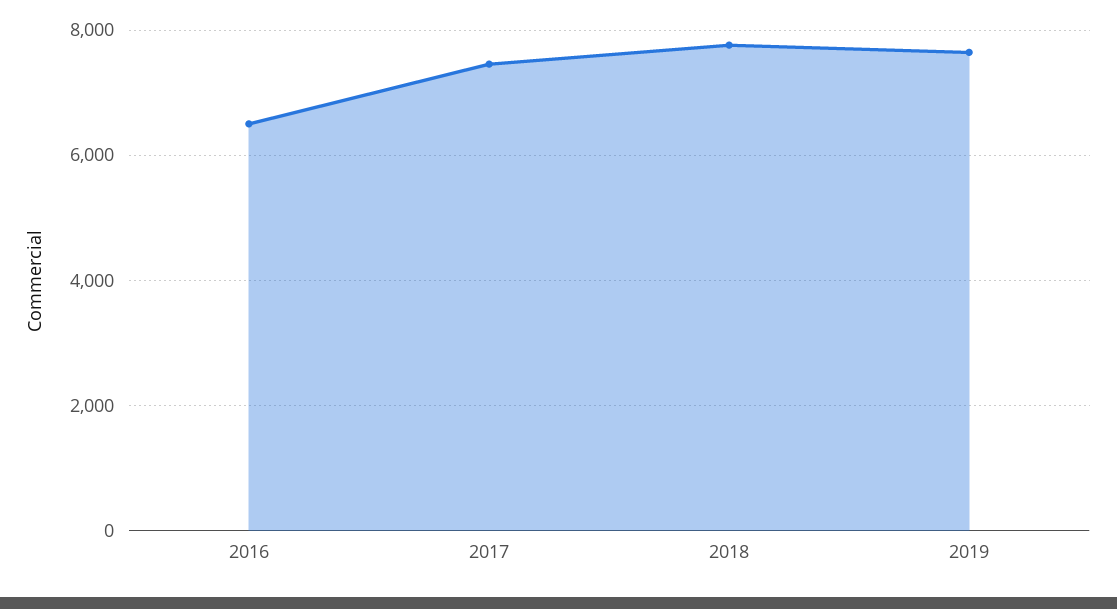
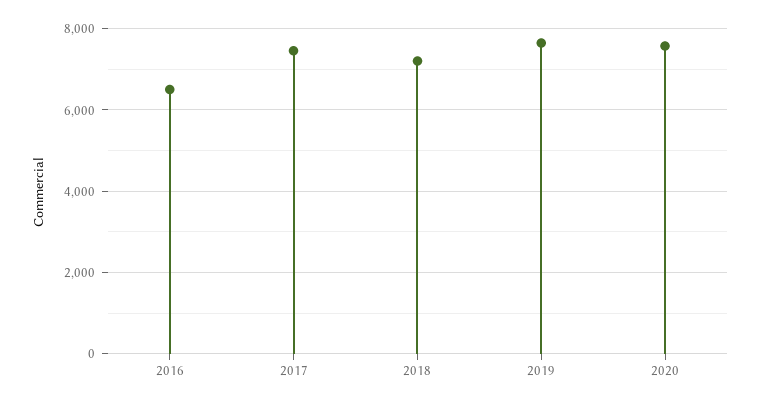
2018: 7800 -> 7200
2020: none -> 7600

